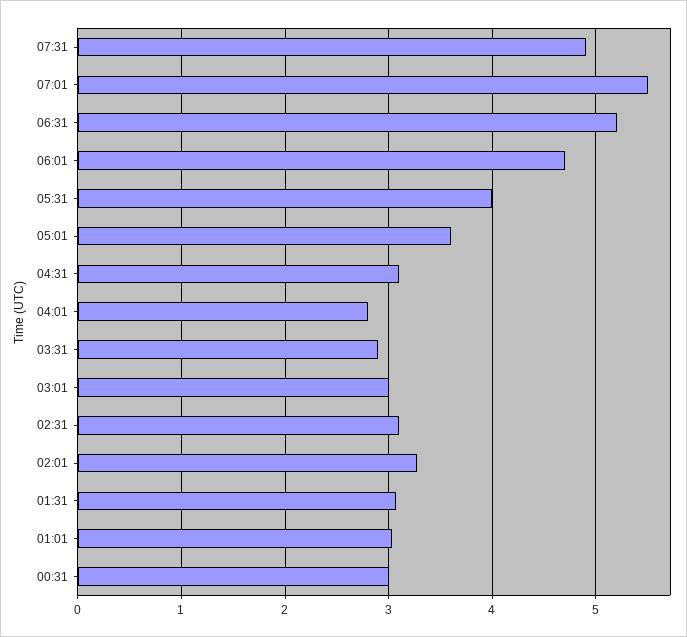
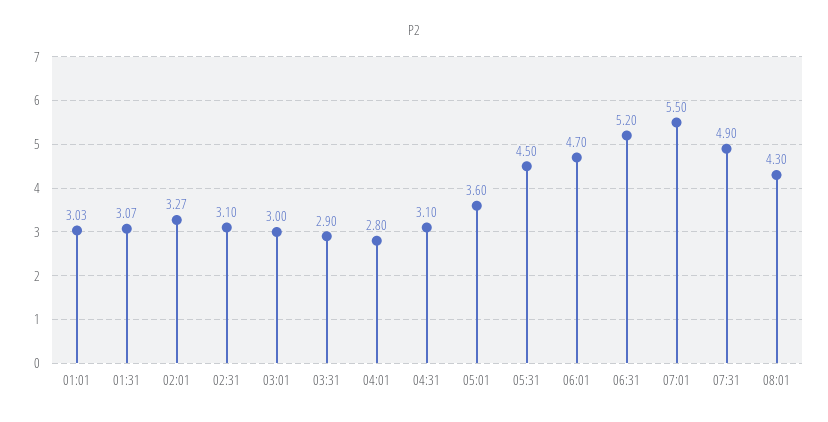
05:31: 4 -> 4.5
00:31: 3 -> none
08:01: none -> 4.3

